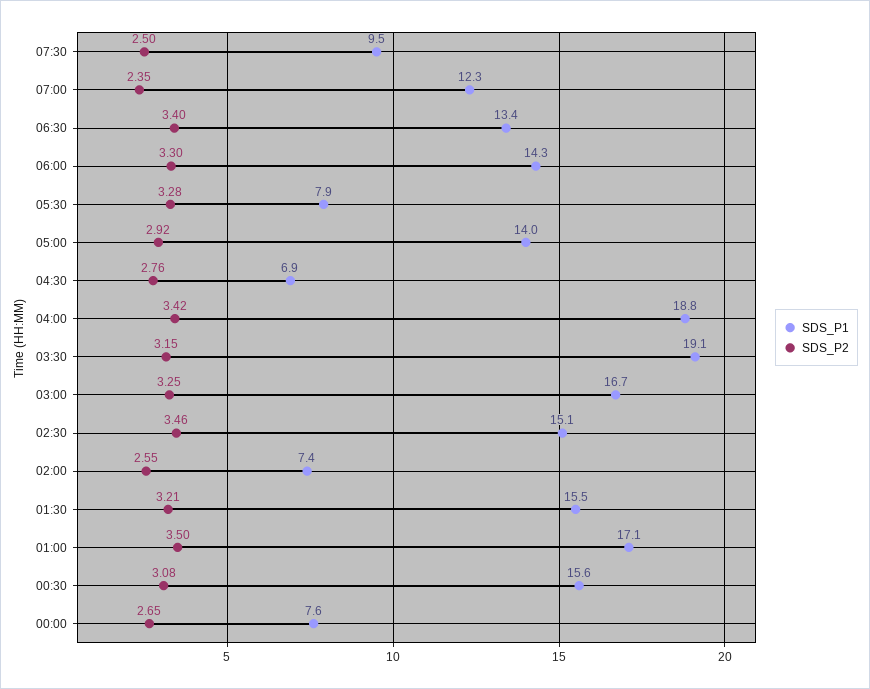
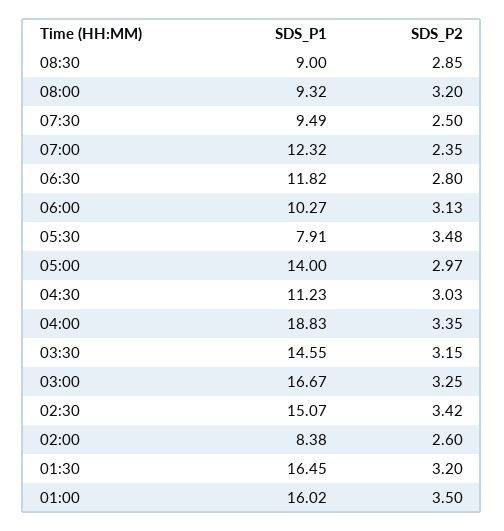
SDS_P1, 06:30: 13.4 -> 11.82
SDS_P2, 06:30: 3.4 -> 2.8
SDS_P1, 06:00: 14.3 -> 10.27
SDS_P2, 06:00: 3.3 -> 3.13
SDS_P2, 05:30: 3.28 -> 3.48
SDS_P2, 05:00: 2.92 -> 2.97
SDS_P1, 04:30: 6.9 -> 11.23
SDS_P2, 04:30: 2.76 -> 3.03
SDS_P2, 04:00: 3.42 -> 3.35
SDS_P1, 03:30: 19.1 -> 14.55
SDS_P2, 02:30: 3.46 -> 3.42
SDS_P1, 02:00: 7.4 -> 8.38
SDS_P2, 02:00: 2.55 -> 2.6
SDS_P1, 01:30: 15.5 -> 16.45
SDS_P2, 01:30: 3.21 -> 3.2
SDS_P1, 01:00: 17.1 -> 16.02
SDS_P1, 00:30: 15.6 -> none
SDS_P2, 00:30: 3.08 -> none
SDS_P1, 00:00: 7.6 -> none
SDS_P2, 00:00: 2.65 -> none
SDS_P1, 08:30: none -> 9
SDS_P2, 08:30: none -> 2.85
SDS_P1, 08:00: none -> 9.32
SDS_P2, 08:00: none -> 3.2

